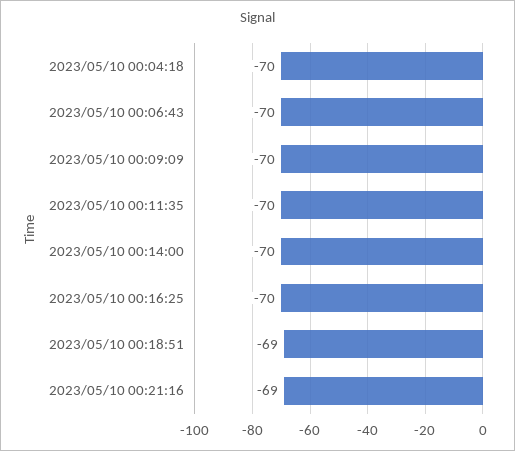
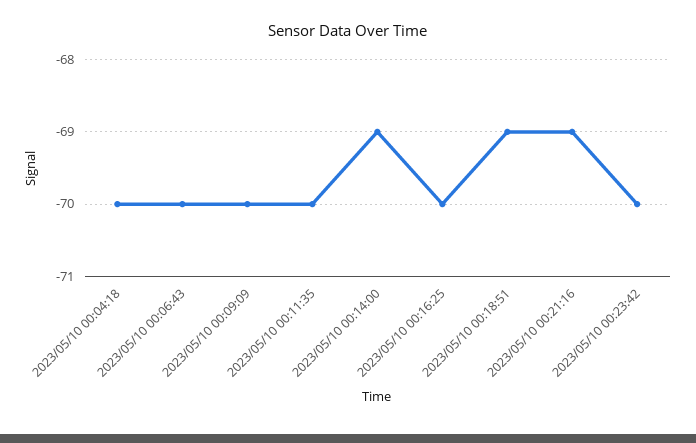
2023/05/10 00:14:00: -70 -> -69
2023/05/10 00:23:42: none -> -70

